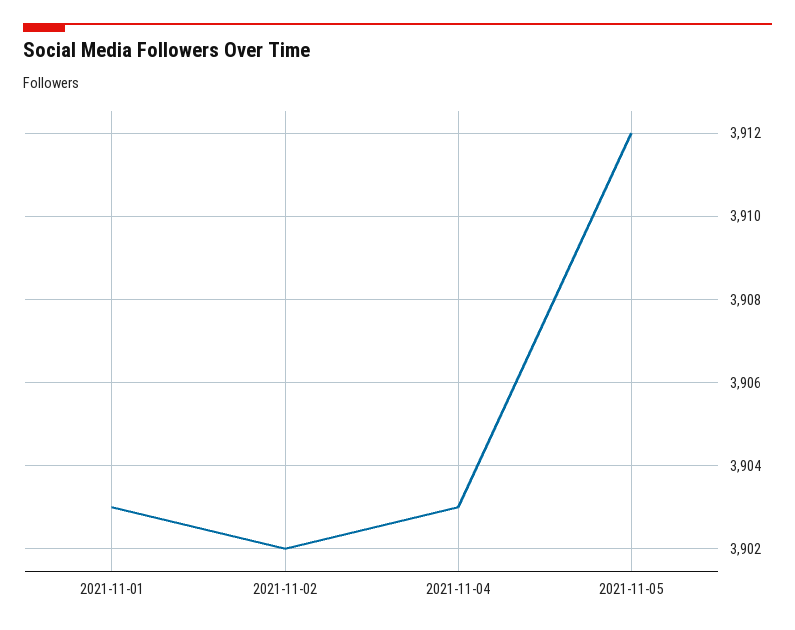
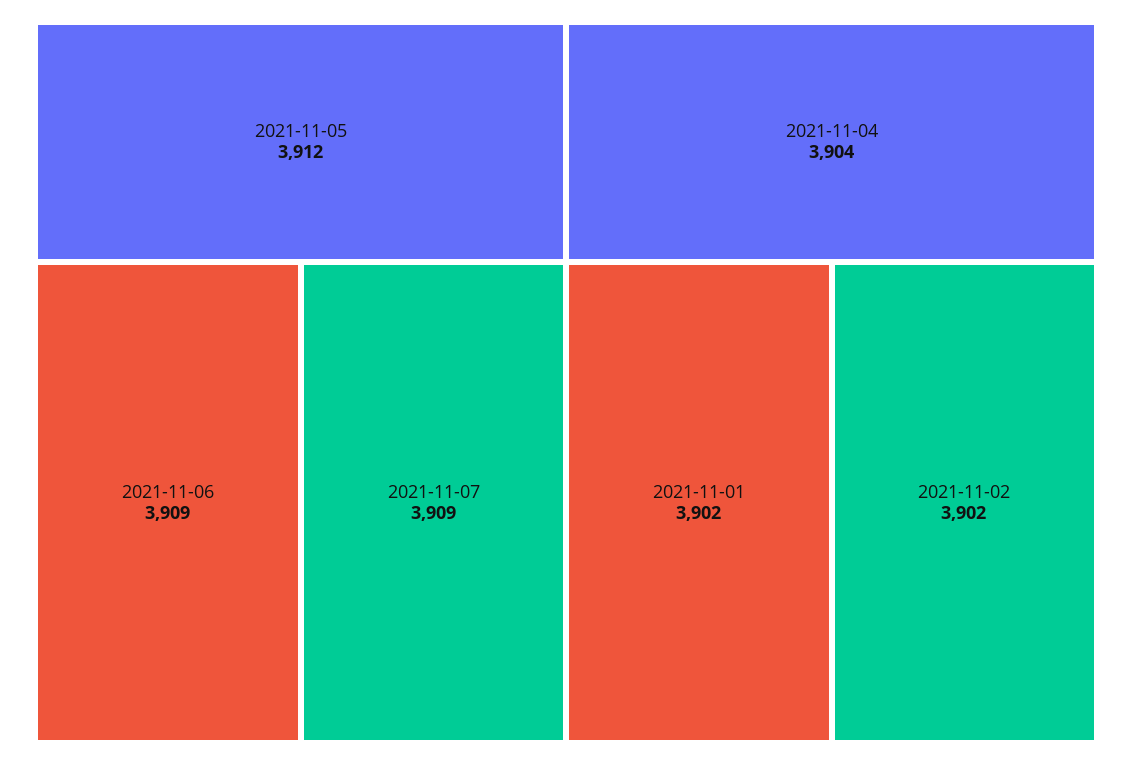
2021-11-01: 3903 -> 3902
2021-11-04: 3903 -> 3904
2021-11-06: none -> 3909
2021-11-07: none -> 3909

